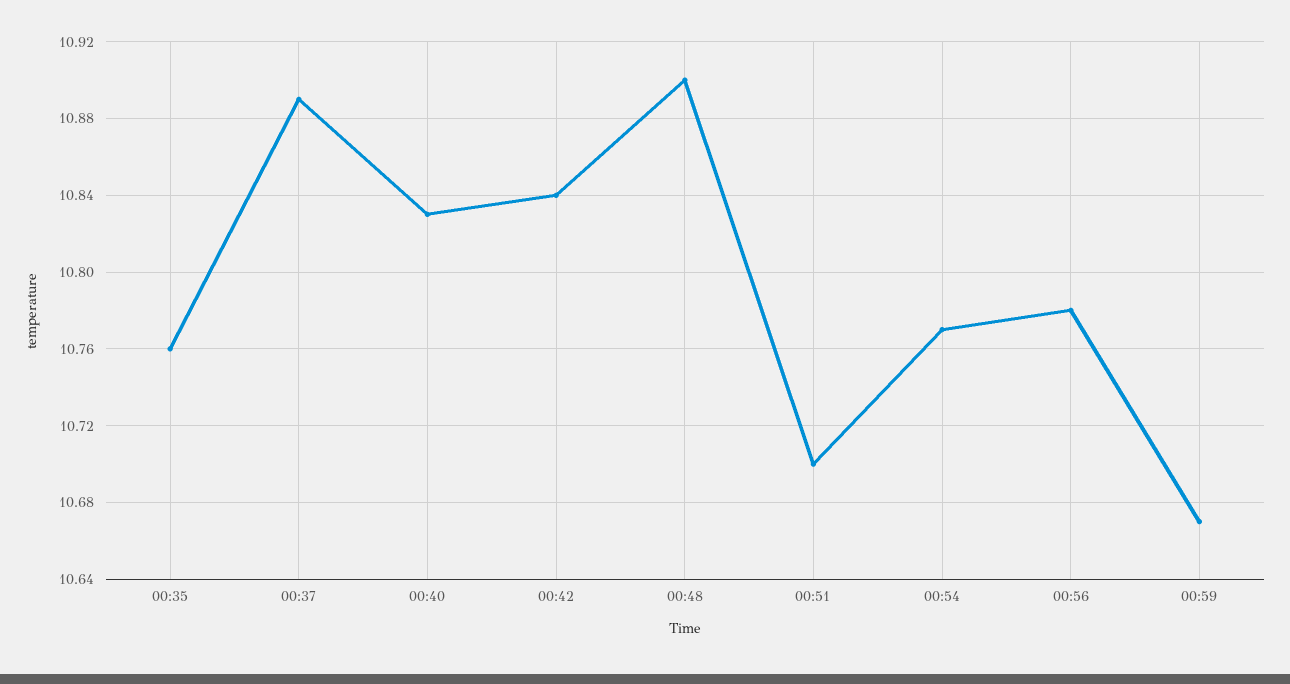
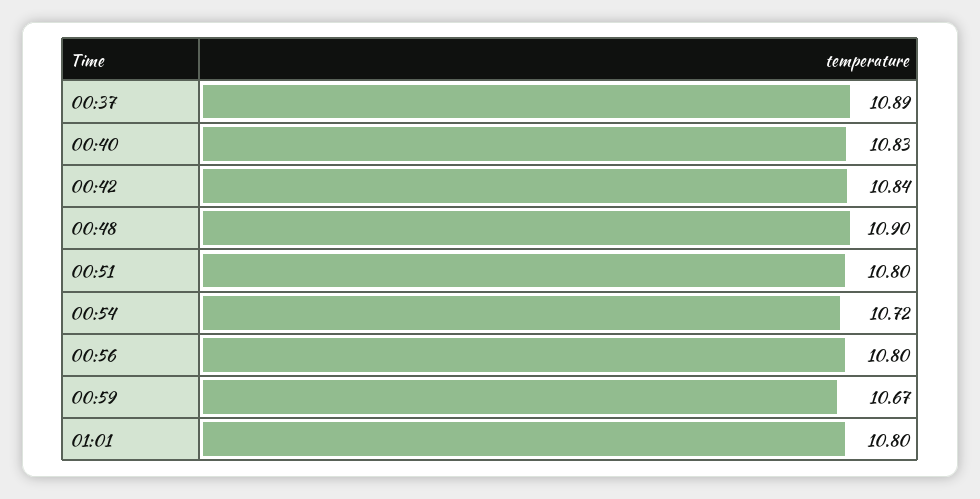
00:35: 10.76 -> none
00:51: 10.7 -> 10.8
00:54: 10.77 -> 10.72
00:56: 10.78 -> 10.8
01:01: none -> 10.8

